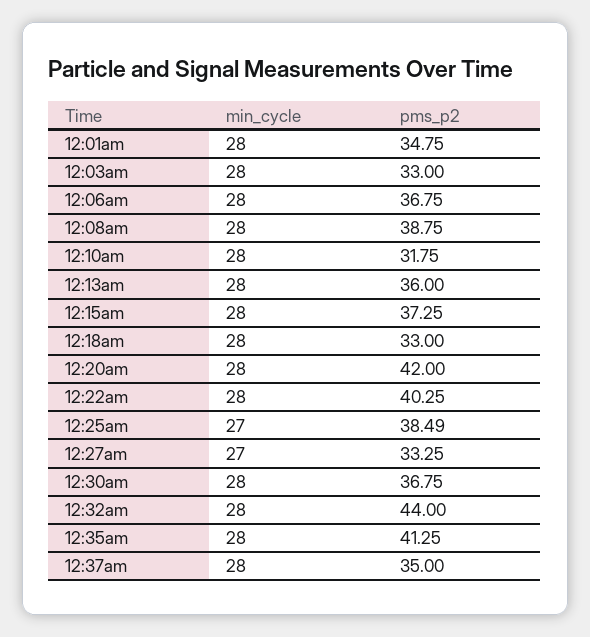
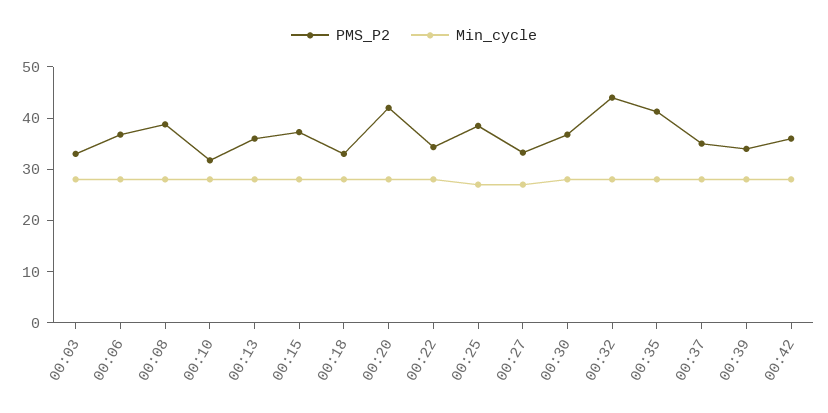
min_cycle, 12:01am: 28 -> none
pms_p2, 12:01am: 34.75 -> none
pms_p2, 12:22am: 40.25 -> 34
pms_p2, 00:39: none -> 34
min_cycle, 00:39: none -> 28
pms_p2, 00:42: none -> 36
min_cycle, 00:42: none -> 28

